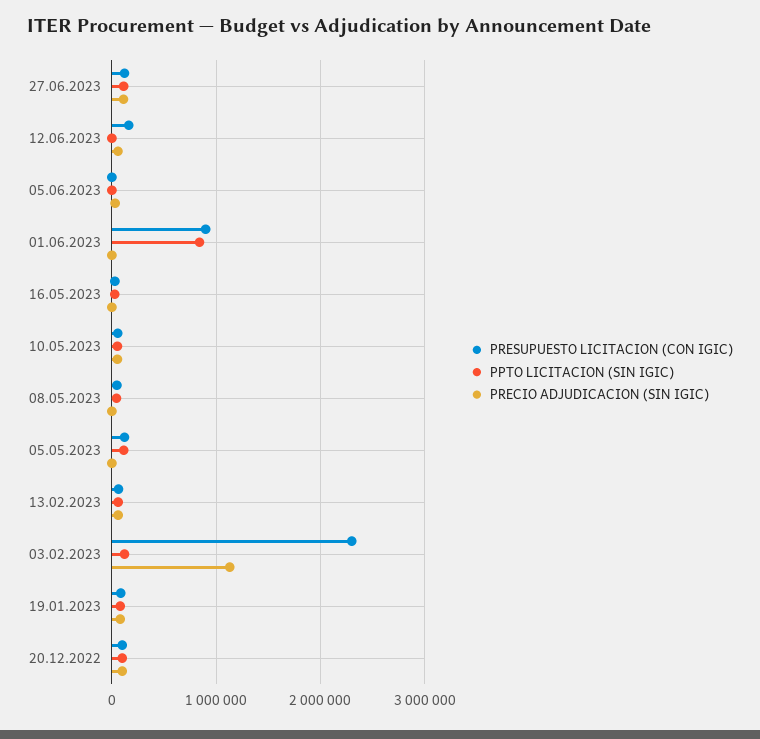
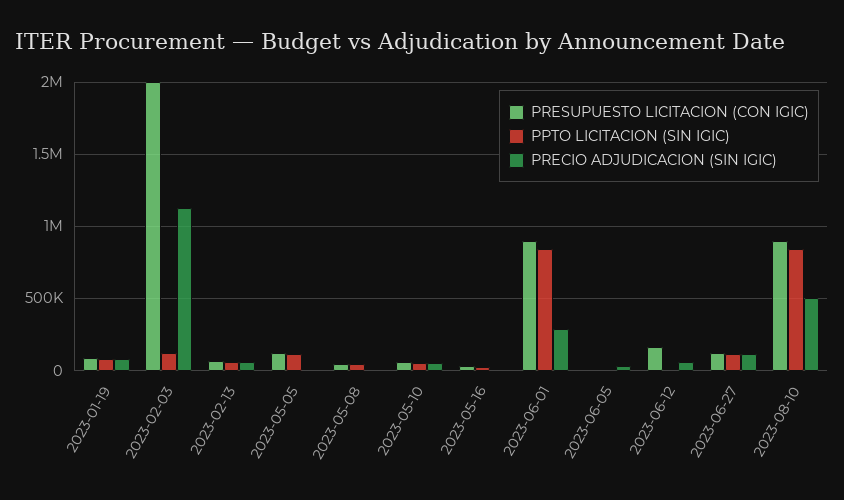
PRECIO ADJUDICACION (SIN IGIC), 01.06.2023: 0 -> 300000
PRESUPUESTO LICITACION (CON IGIC), 03.02.2023: 2300000 -> 2000000
PRESUPUESTO LICITACION (CON IGIC), 20.12.2022: 100000 -> none
PPTO LICITACION (SIN IGIC), 20.12.2022: 100000 -> none
PRECIO ADJUDICACION (SIN IGIC), 20.12.2022: 100000 -> none
PRESUPUESTO LICITACION (CON IGIC), 2023-08-10: none -> 900000
PPTO LICITACION (SIN IGIC), 2023-08-10: none -> 850000
PRECIO ADJUDICACION (SIN IGIC), 2023-08-10: none -> 500000

